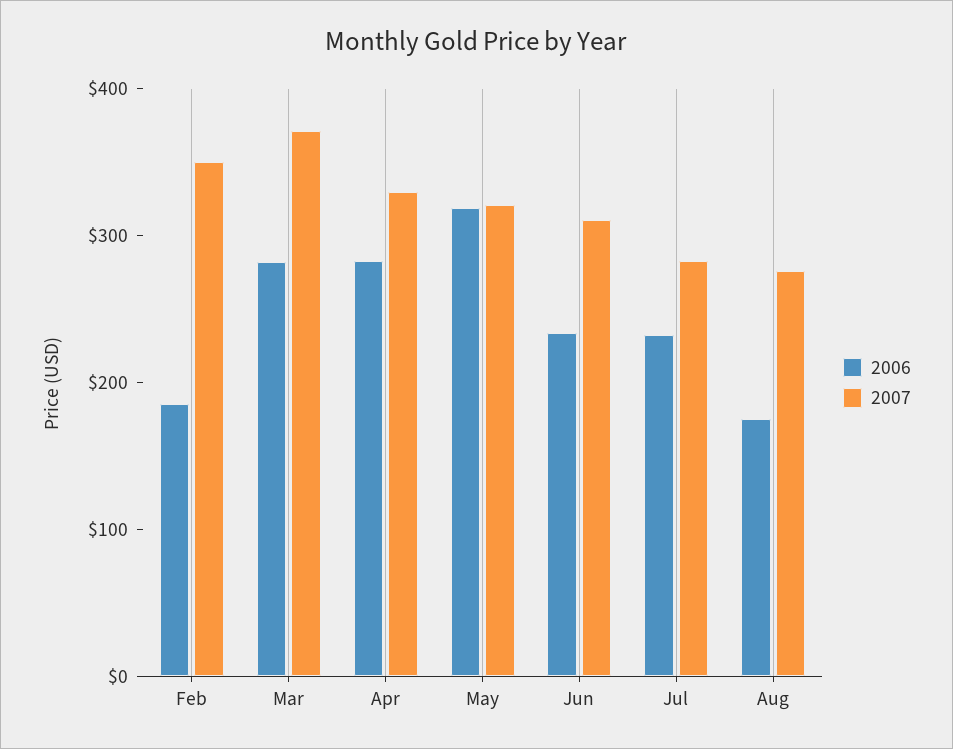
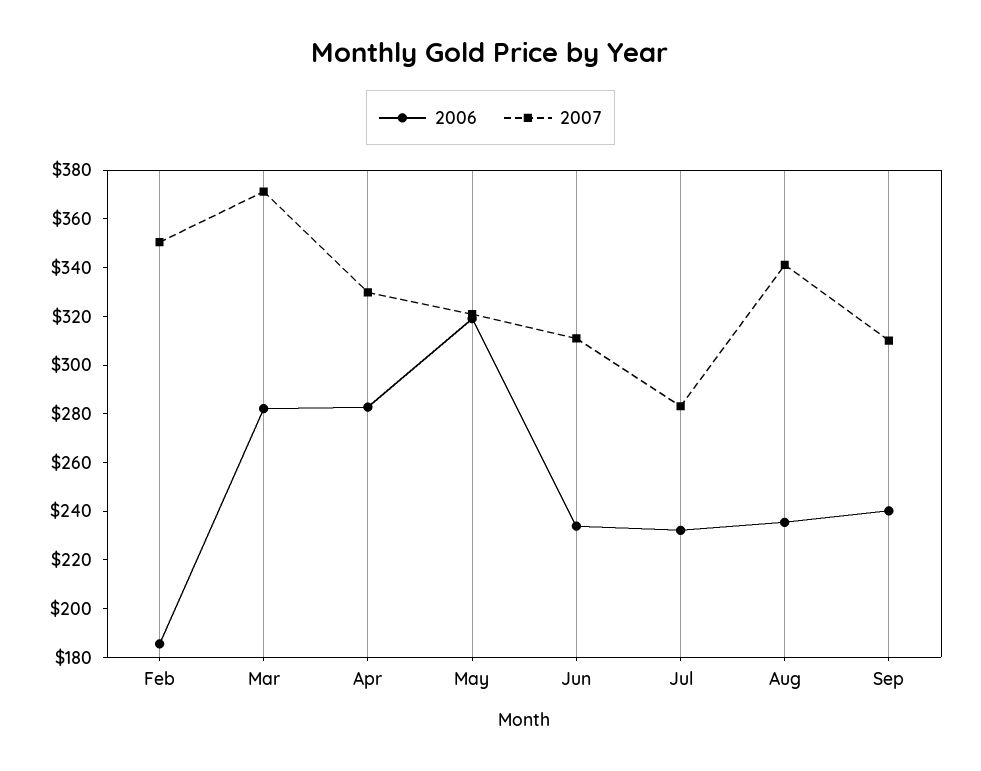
2006, Aug: 180 -> 235
2007, Aug: 280 -> 340
2006, Sep: none -> 240
2007, Sep: none -> 310

